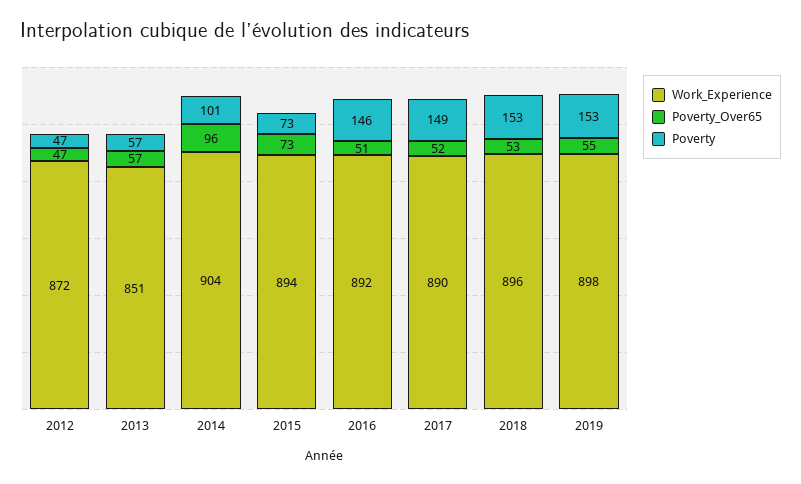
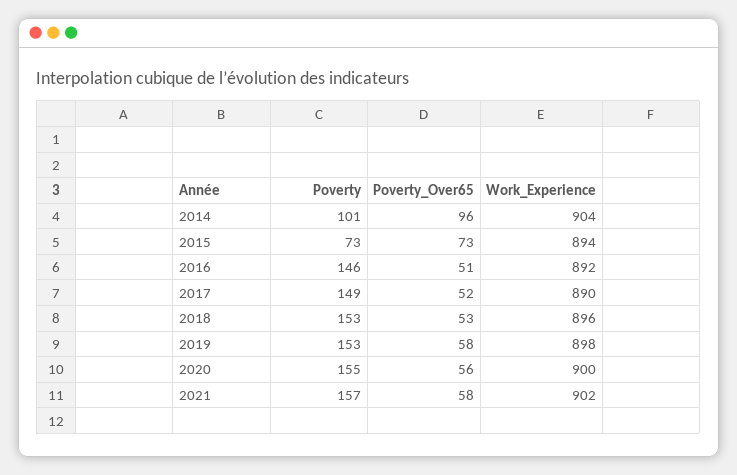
Work_Experience, 2012: 872 -> none
Poverty_Over65, 2012: 47 -> none
Poverty, 2012: 47 -> none
Work_Experience, 2013: 851 -> none
Poverty_Over65, 2013: 57 -> none
Poverty, 2013: 57 -> none
Poverty_Over65, 2019: 55 -> 58
Poverty, 2020: none -> 155
Poverty_Over65, 2020: none -> 56
Work_Experience, 2020: none -> 900
Poverty, 2021: none -> 157
Poverty_Over65, 2021: none -> 58
Work_Experience, 2021: none -> 902

